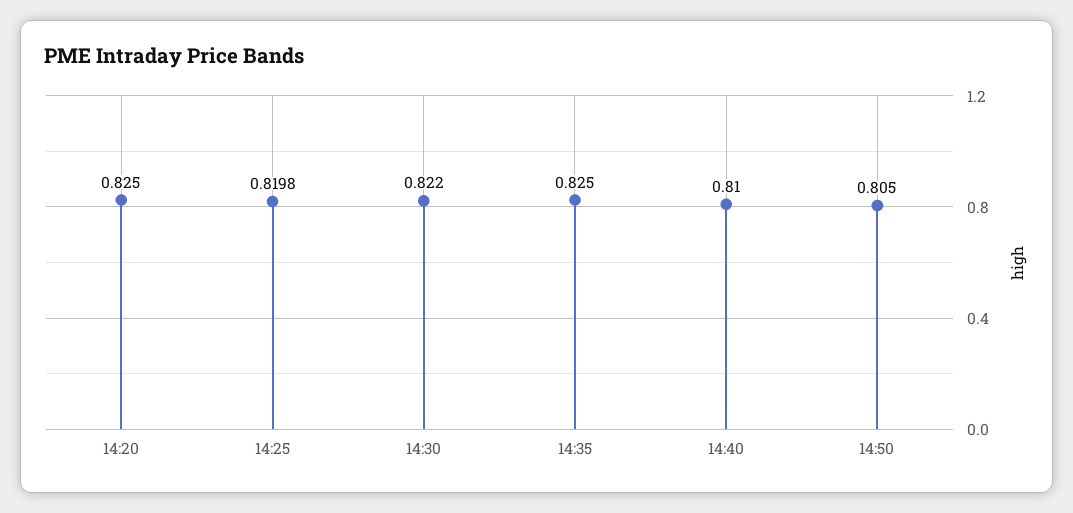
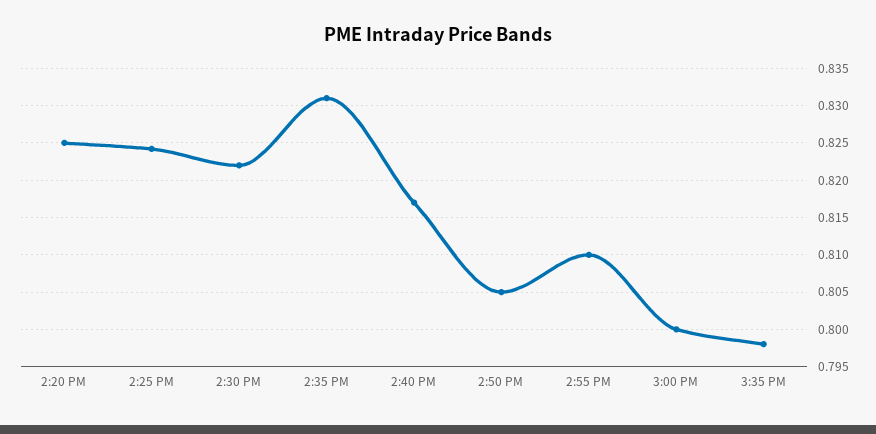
14:25: 0.8198 -> 0.824
14:35: 0.825 -> 0.831
14:40: 0.81 -> 0.817
2:55 PM: none -> 0.81
3:00 PM: none -> 0.8
3:35 PM: none -> 0.798

